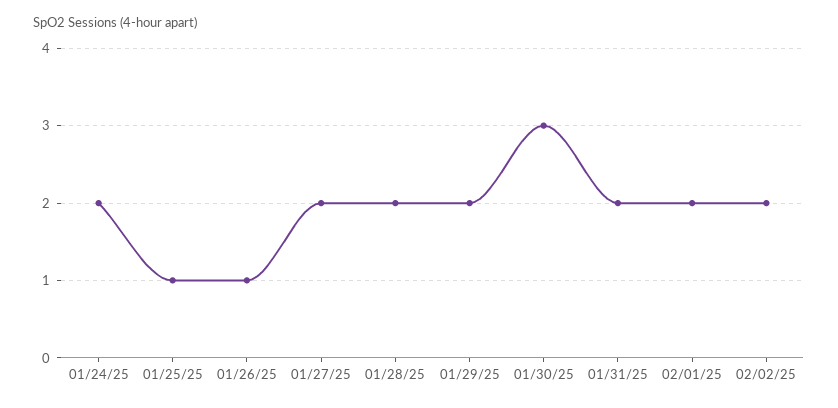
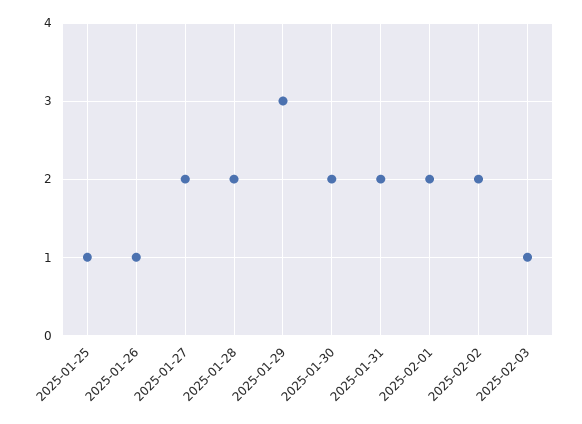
01/24/25: 2 -> none
01/29/25: 2 -> 3
01/30/25: 3 -> 2
2025-02-03: none -> 1

